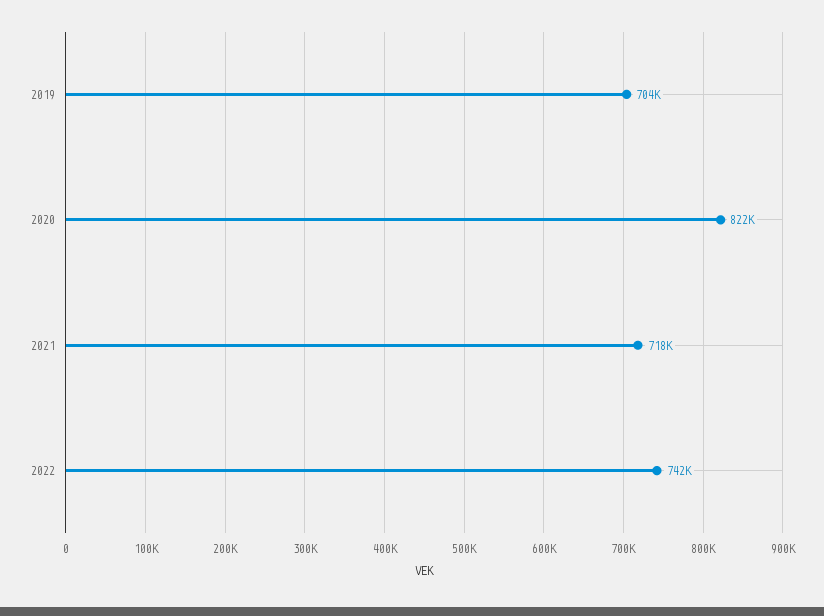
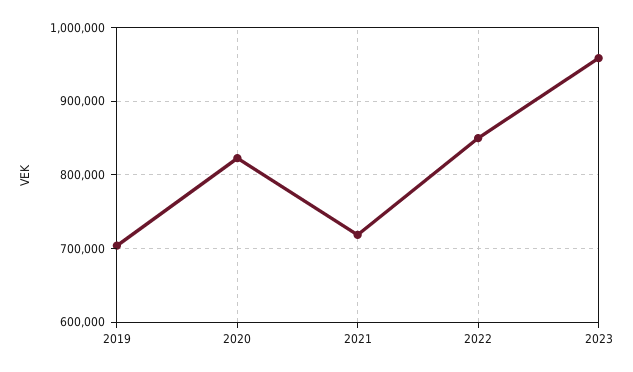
2022: 742000 -> 850000
2023: none -> 960000

